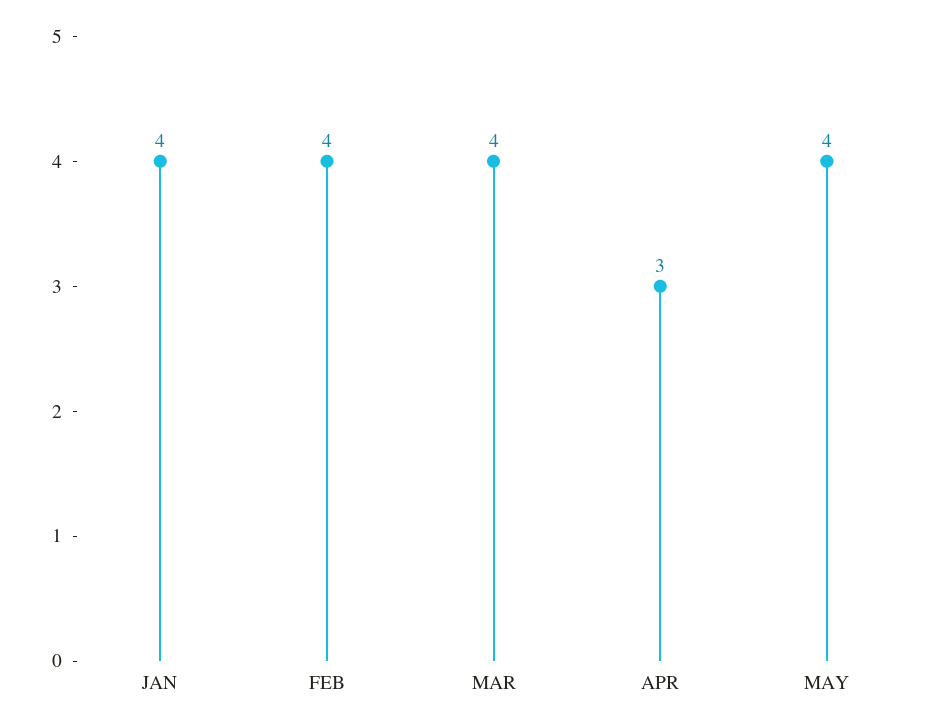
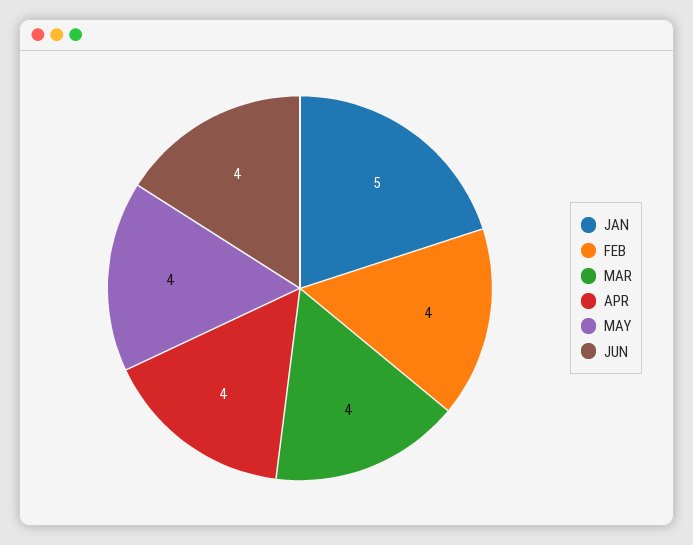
JAN: 4 -> 5
APR: 3 -> 4
JUN: none -> 4

